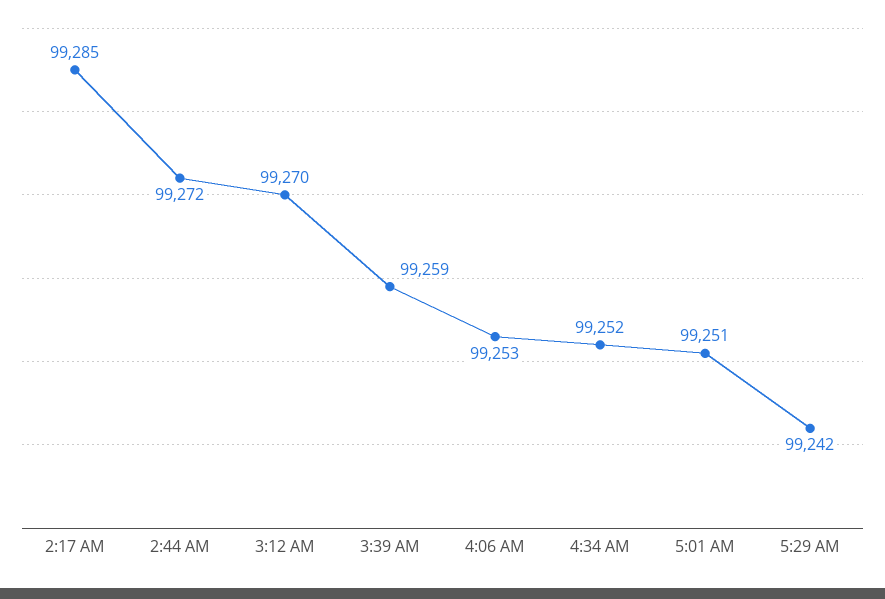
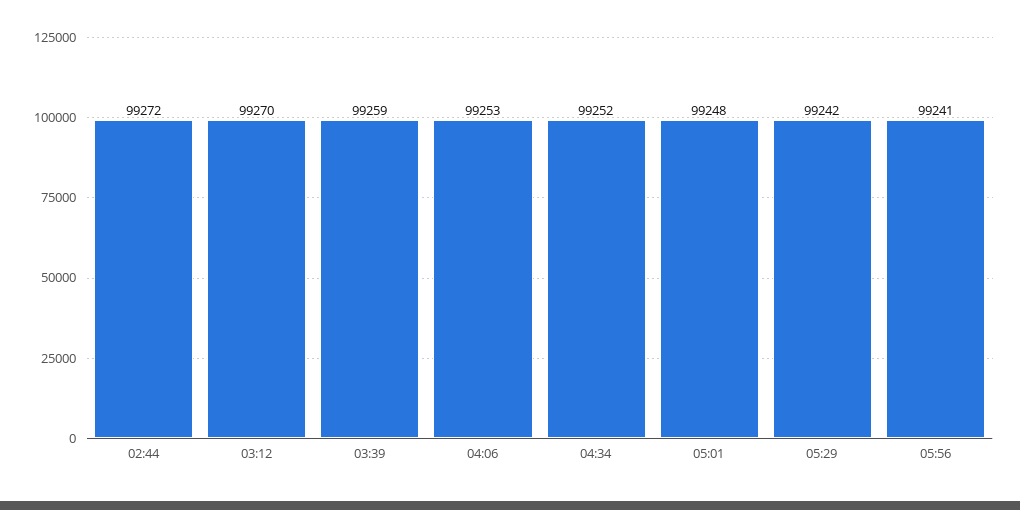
2:17 AM: 99285 -> none
5:01 AM: 99251 -> 99248
05:56: none -> 99241

